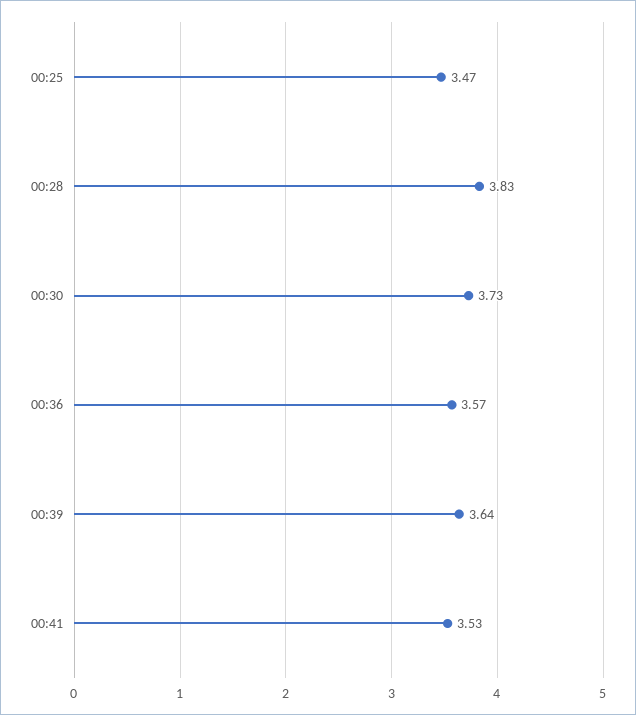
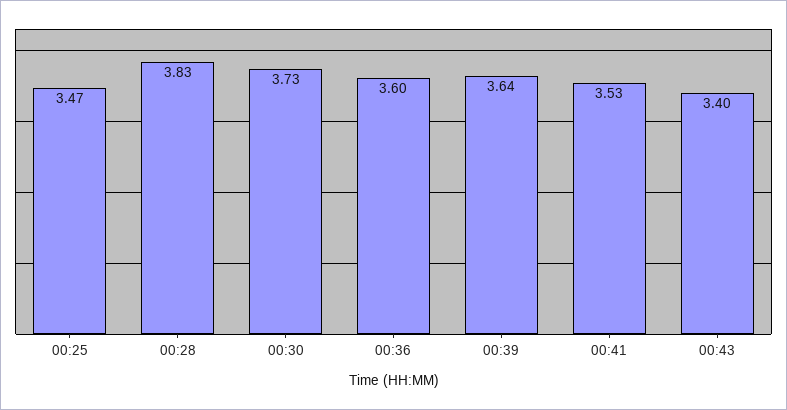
00:36: 3.57 -> 3.6
00:43: none -> 3.4

